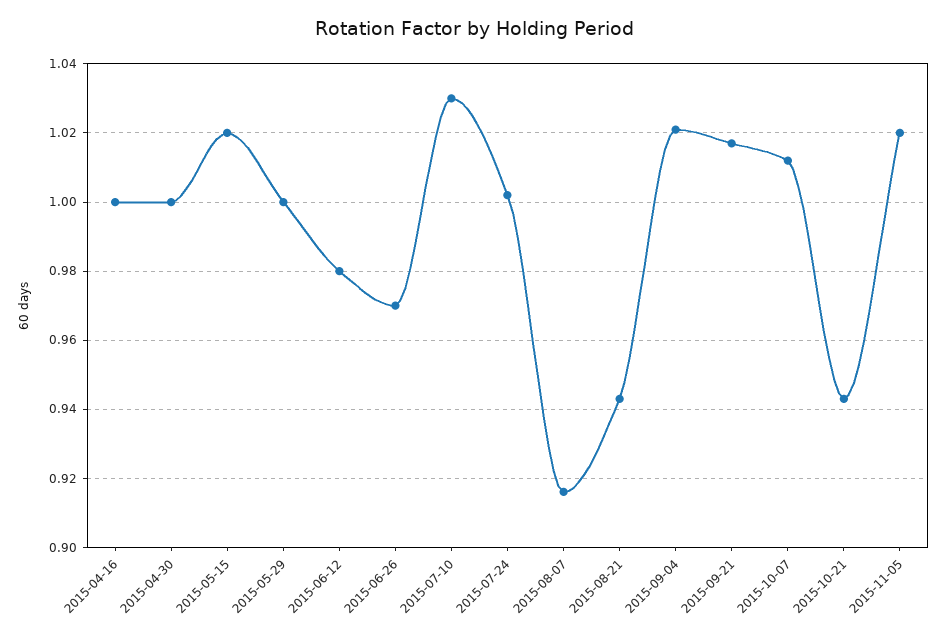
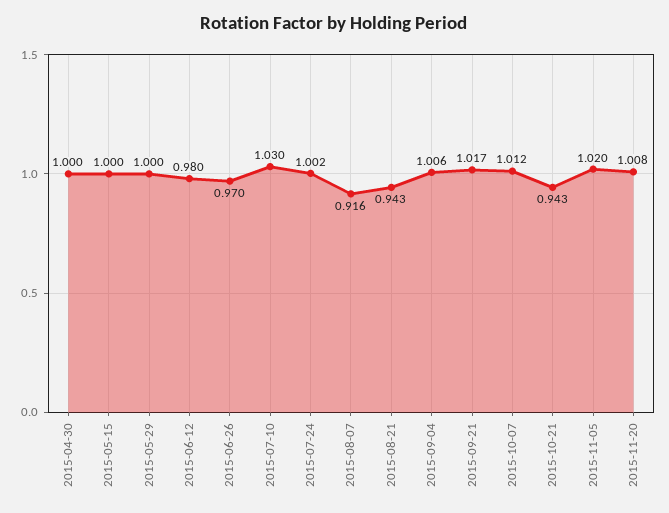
2015-04-16: 1 -> none
2015-05-15: 1.02 -> 1
2015-09-04: 1.02 -> 1.006
2015-11-20: none -> 1.008

